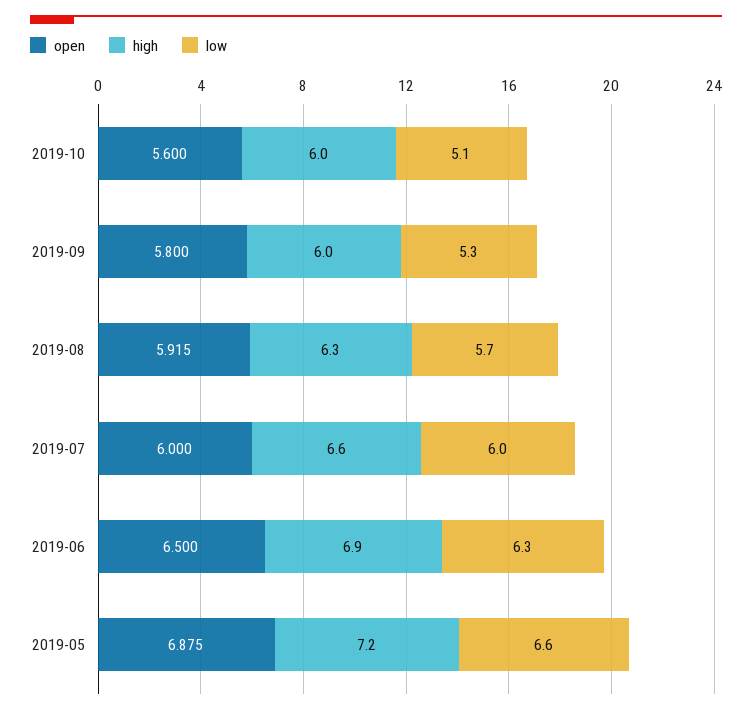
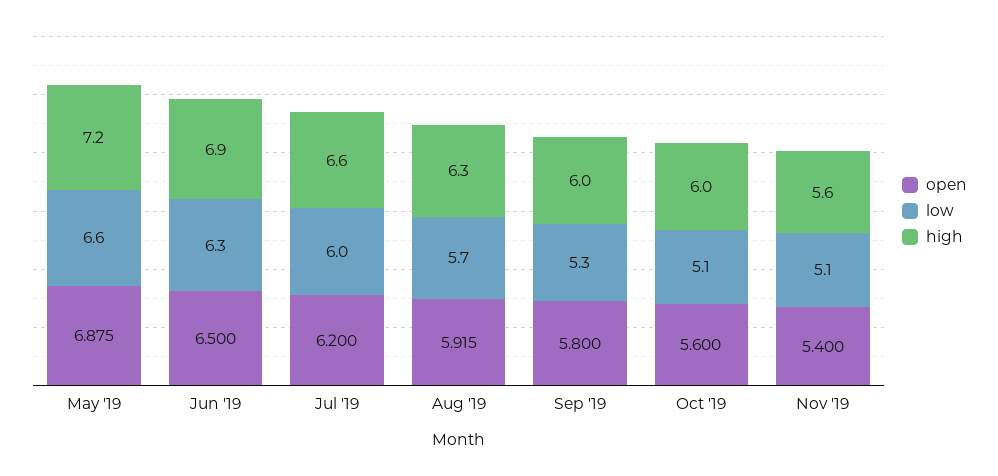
open, 2019-07: 6 -> 6.2
open, Nov '19: none -> 5.4
low, Nov '19: none -> 5.1
high, Nov '19: none -> 5.6

